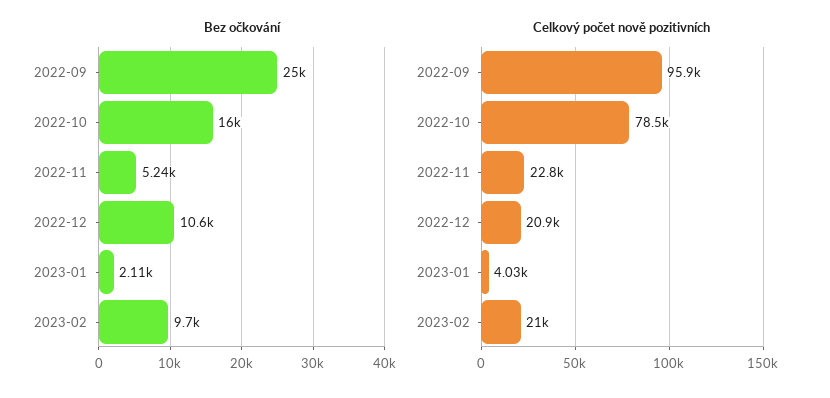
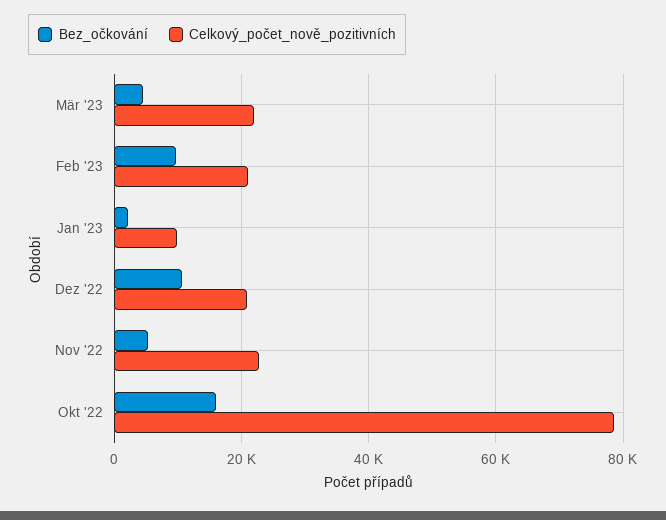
Bez očkování, 2022-09: 25000 -> none
Celkový počet nově pozitivních, 2022-09: 95900 -> none
Celkový počet nově pozitivních, 2023-01: 4030 -> 10000
Bez očkování, Mär '23: none -> 4000
Celkový počet nově pozitivních, Mär '23: none -> 22000

